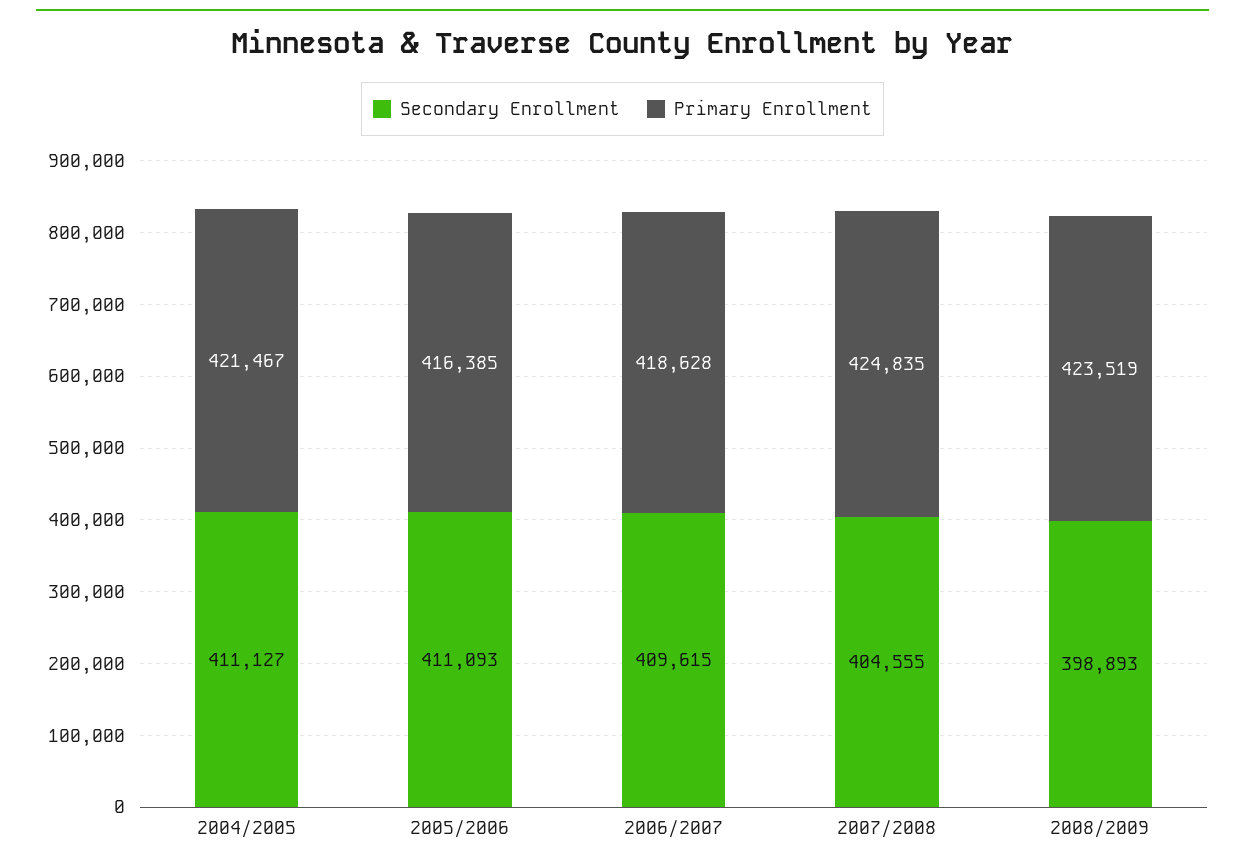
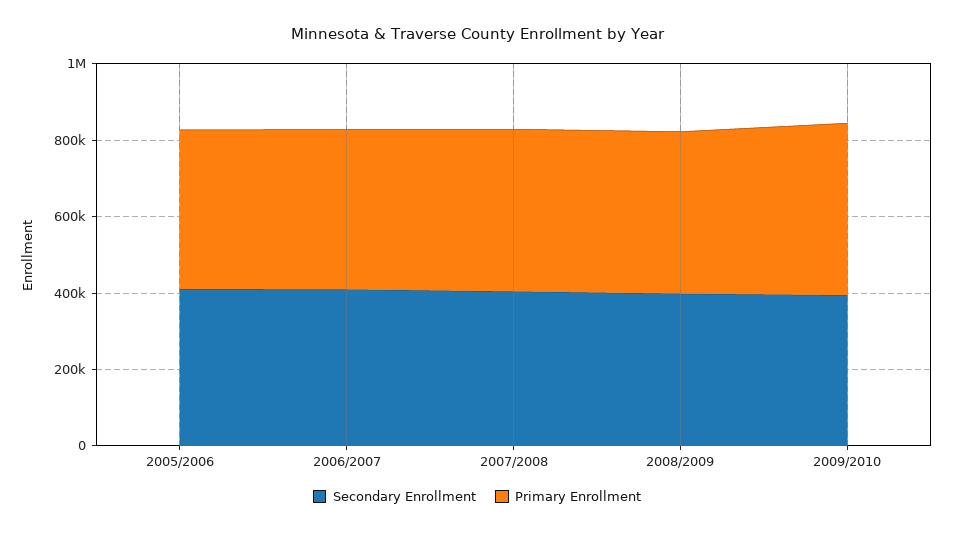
Secondary Enrollment, 2004/2005: 411127 -> none
Primary Enrollment, 2004/2005: 421467 -> none
Secondary Enrollment, 2009/2010: none -> 400000
Primary Enrollment, 2009/2010: none -> 450000

